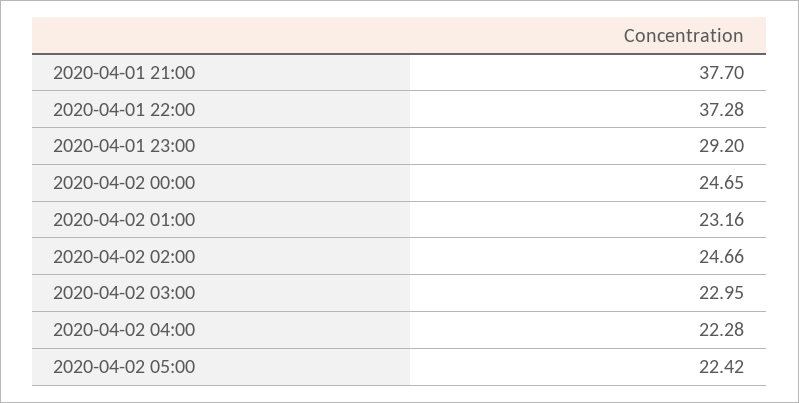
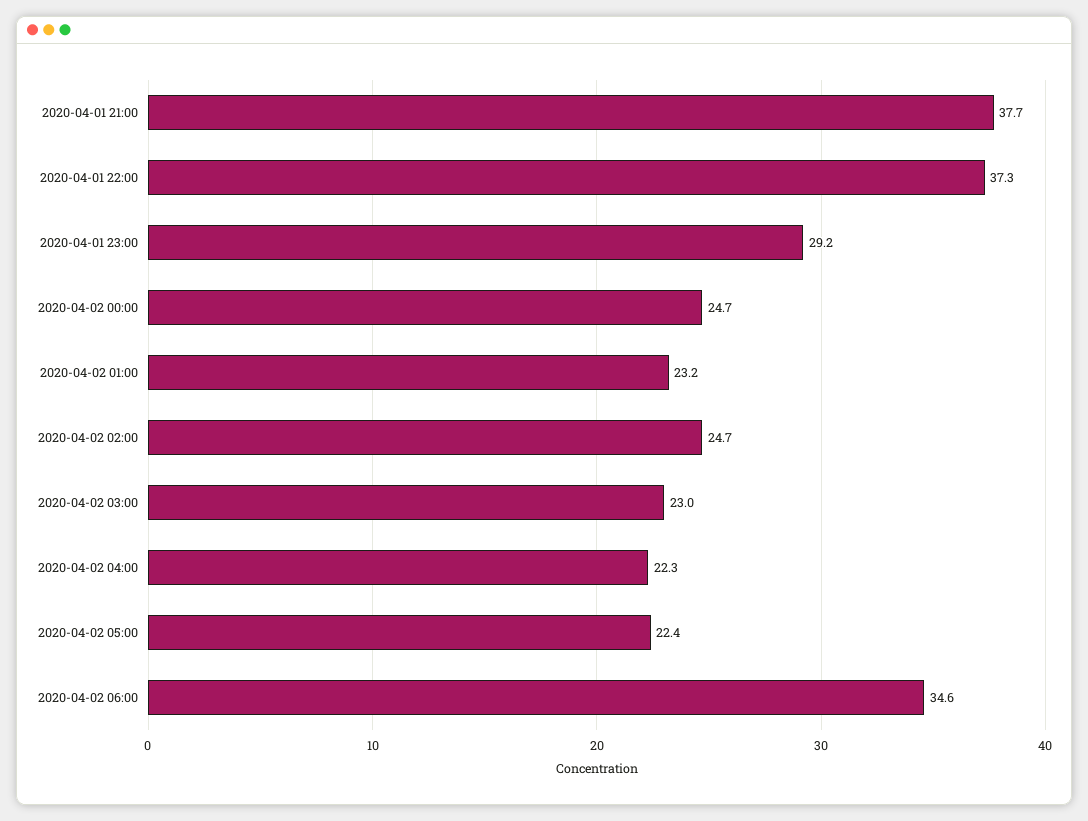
2020-04-02 06:00: none -> 34.6

